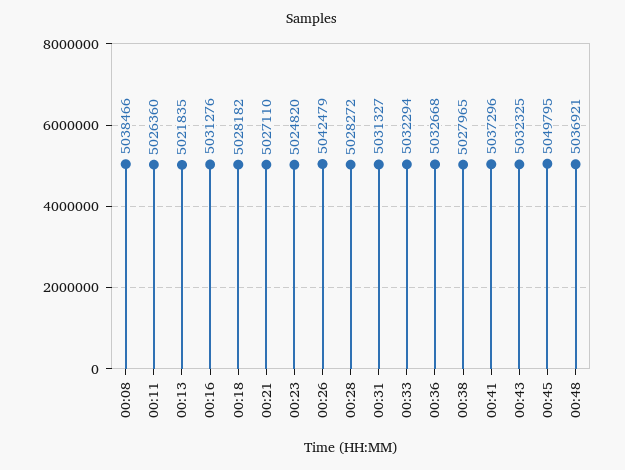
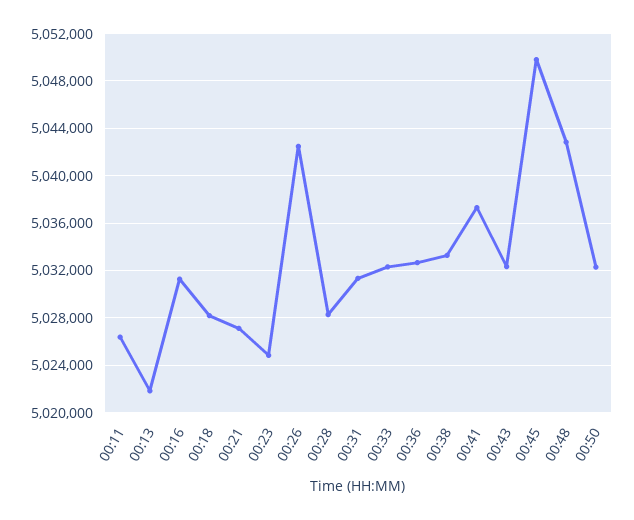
00:08: 5038466 -> none
00:38: 5027965 -> 5033000
00:48: 5036921 -> 5043000
00:50: none -> 5032000

